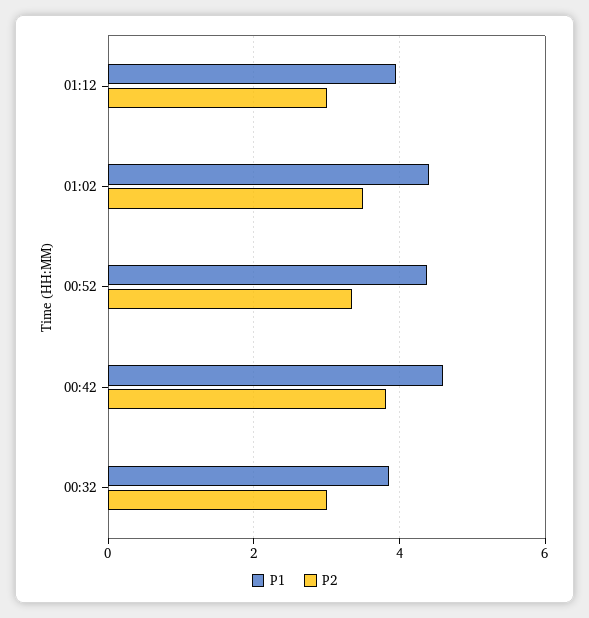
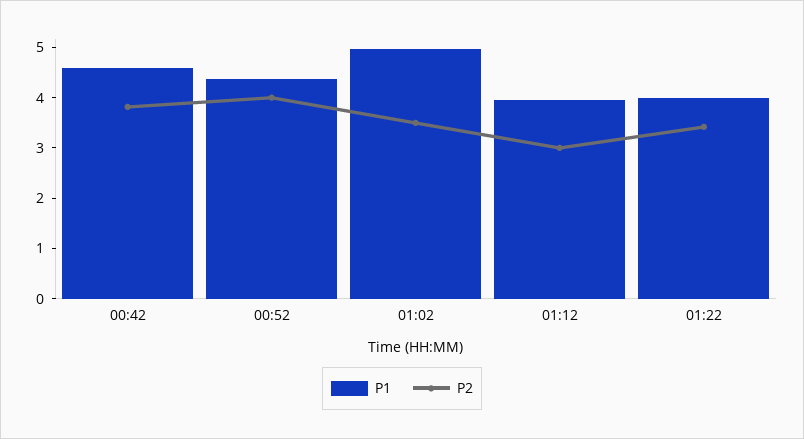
P1, 01:02: 4.4 -> 5
P2, 00:52: 3.4 -> 4
P1, 00:32: 3.8 -> none
P2, 00:32: 3 -> none
P1, 01:22: none -> 4
P2, 01:22: none -> 3.4

